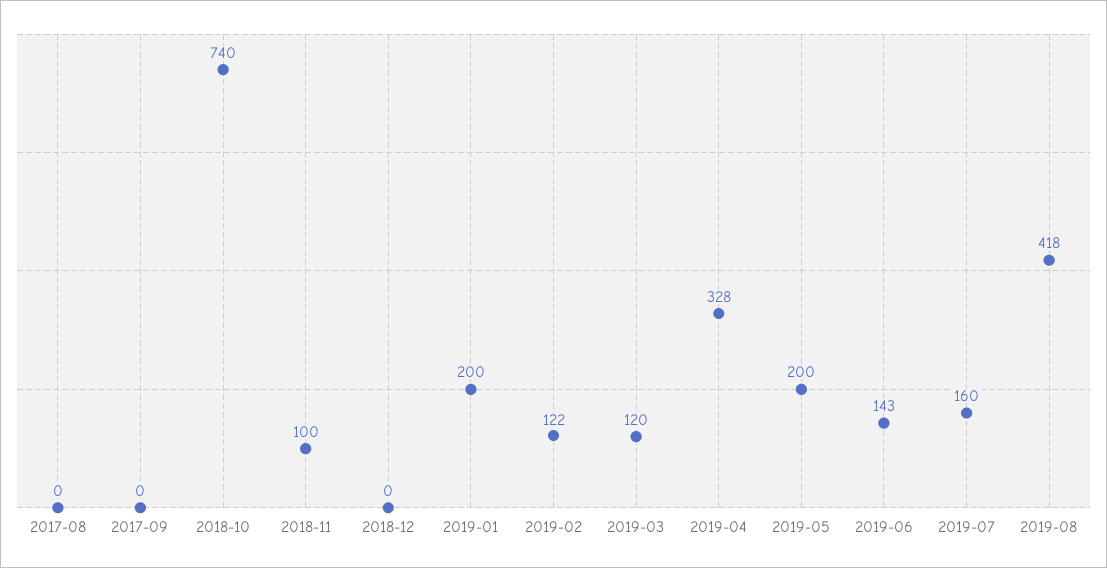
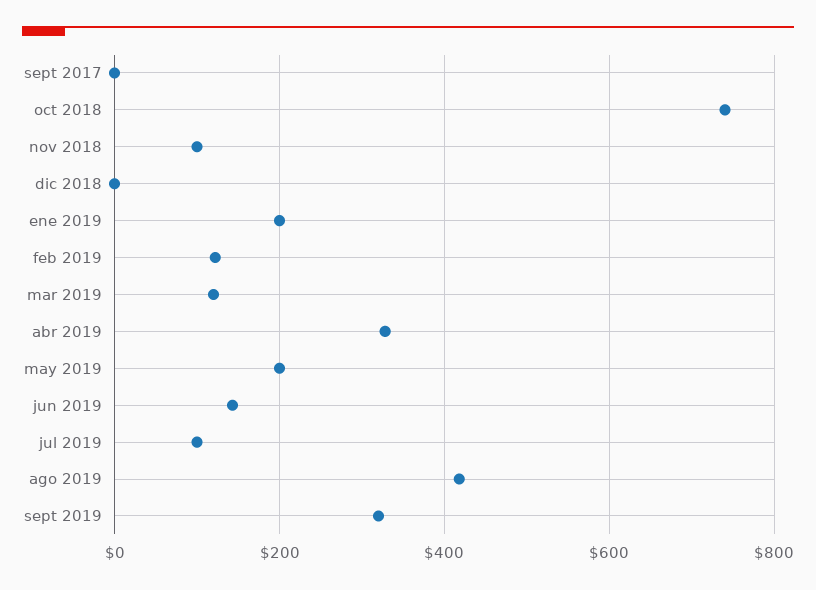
2017-08: 0 -> none
2019-07: 160 -> 100
sept 2019: none -> 320

